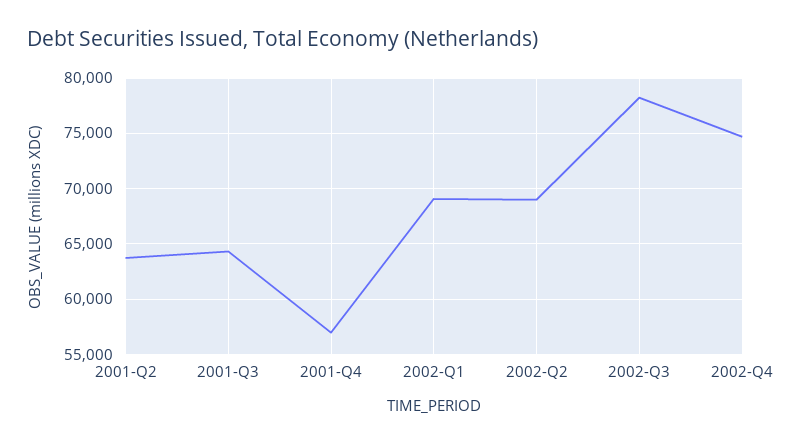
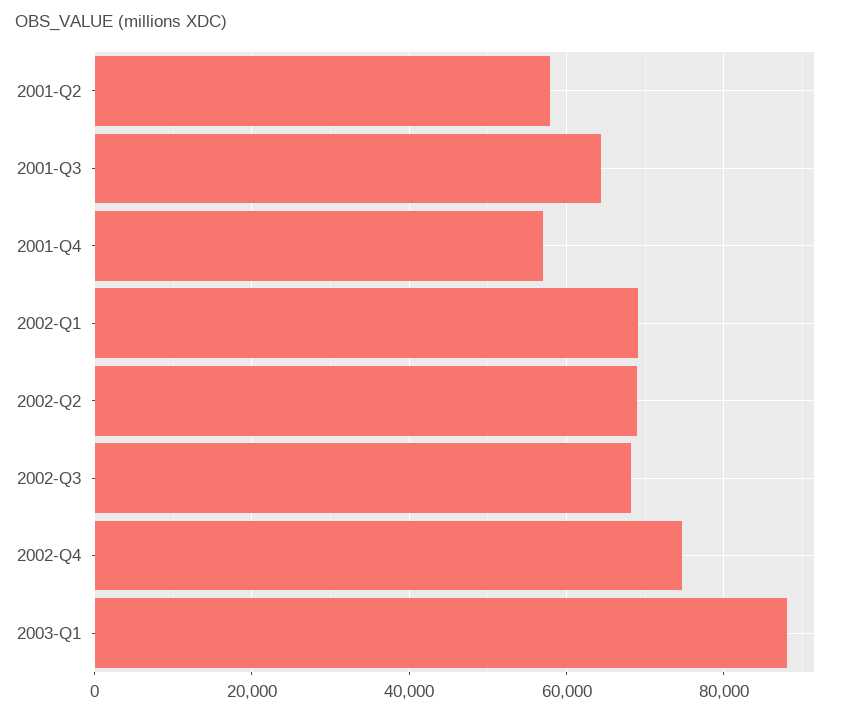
2001-Q2: 64000 -> 58000
2002-Q3: 78000 -> 68000
2003-Q1: none -> 88000

